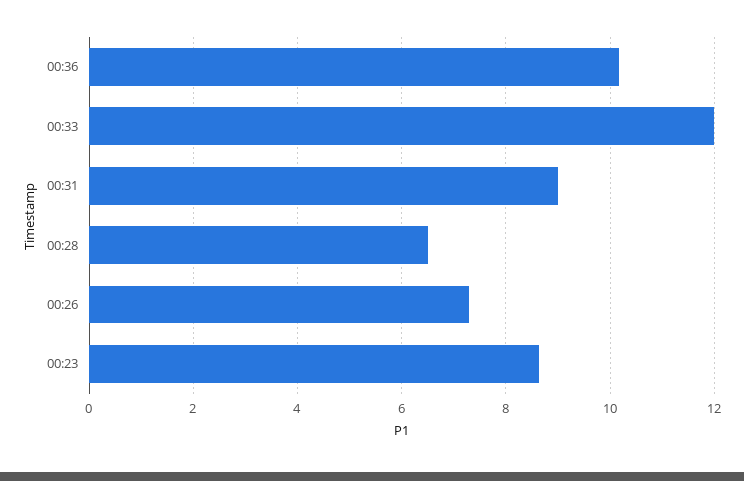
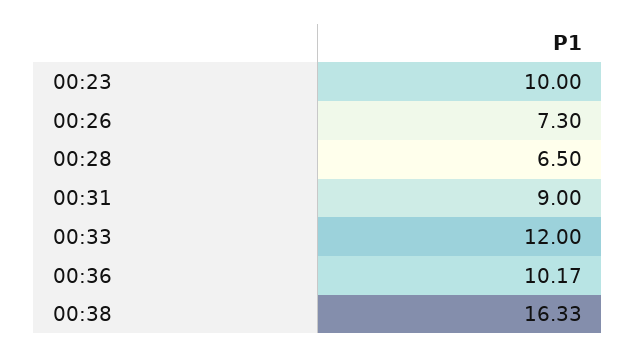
00:23: 8.6 -> 10
00:38: none -> 16.33

